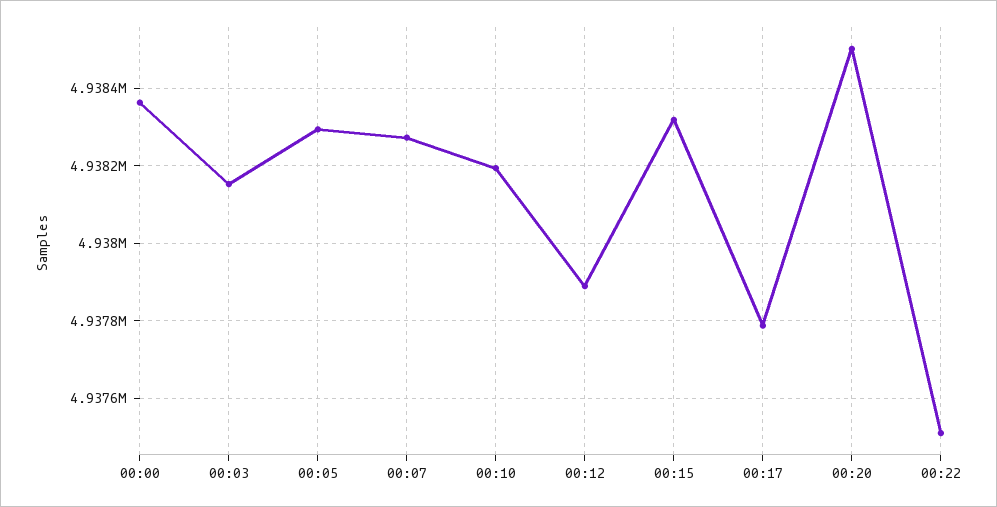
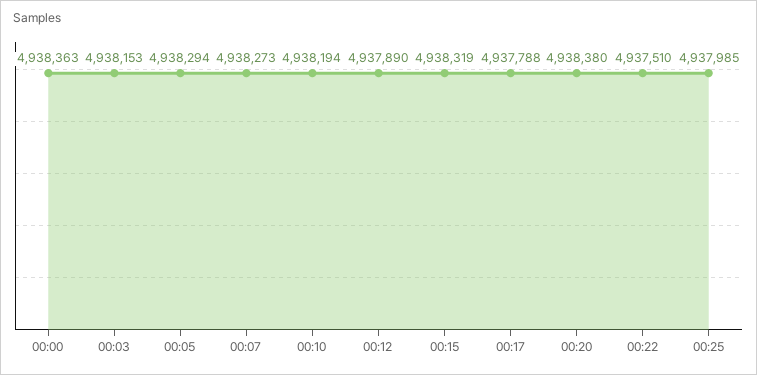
00:20: 4938500 -> 4938380
00:25: none -> 4937985

